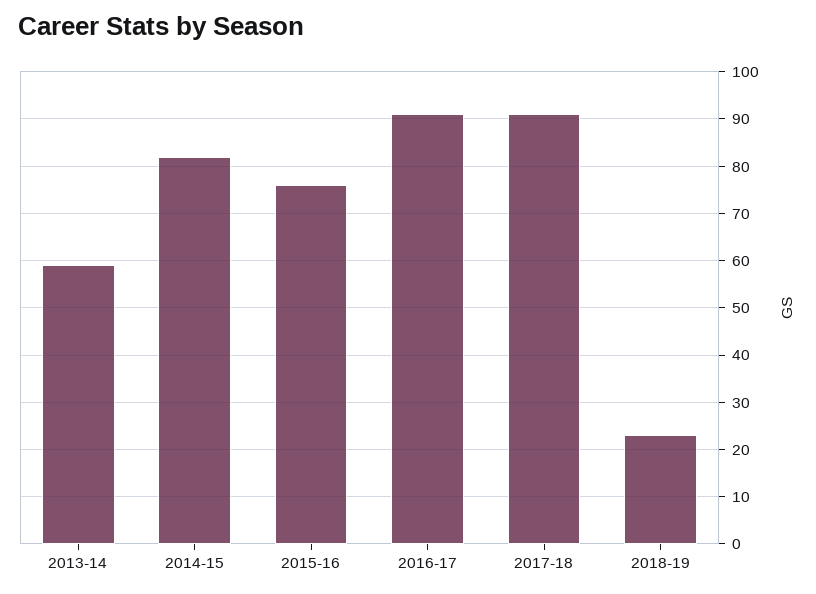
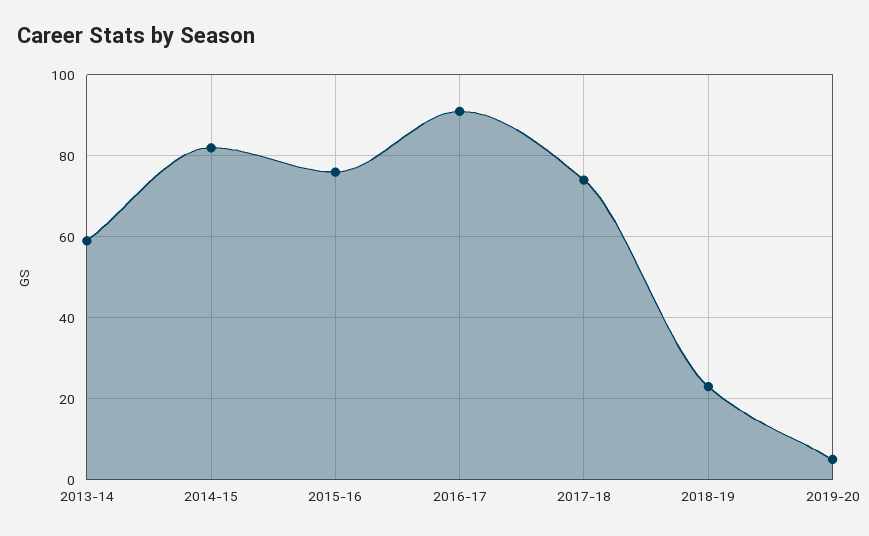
2017-18: 90 -> 75
2019-20: none -> 5

